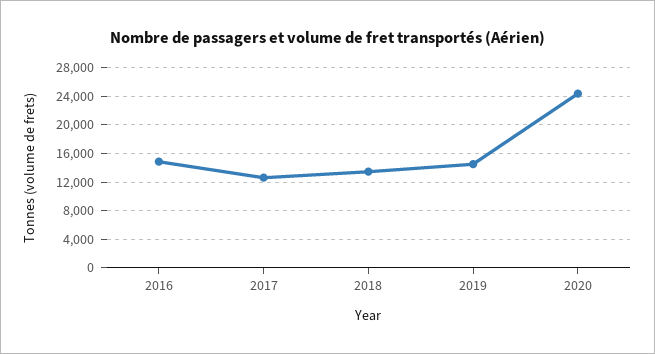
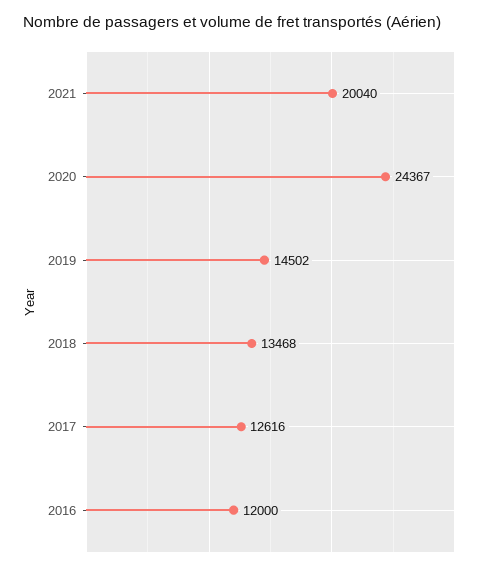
2016: 15000 -> 12000
2021: none -> 20040

